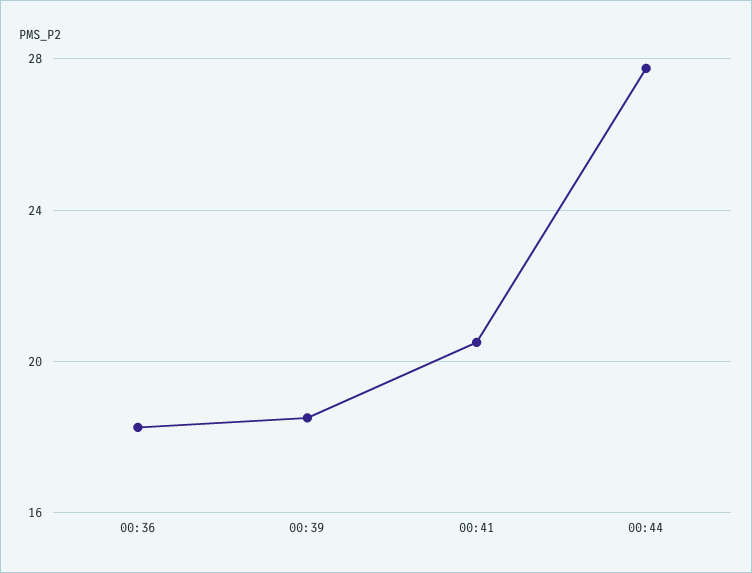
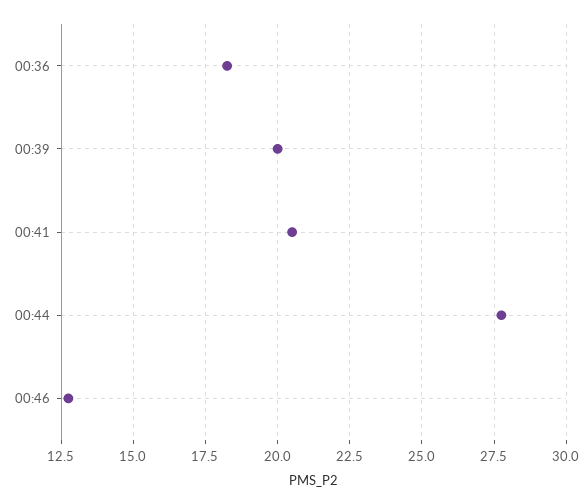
00:39: 18.5 -> 20
00:46: none -> 12.75

